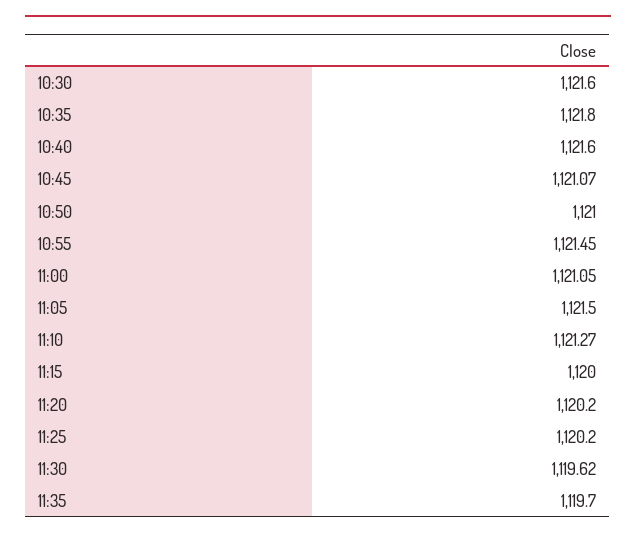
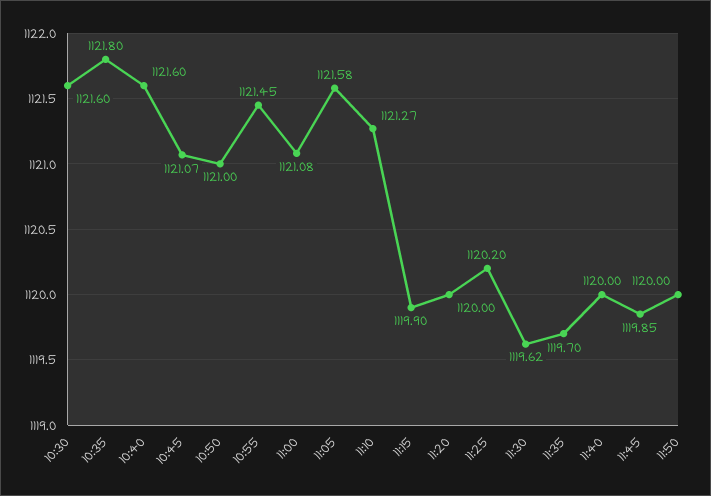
11:00: 1121.05 -> 1121.08
11:05: 1121.5 -> 1121.58
11:15: 1120 -> 1119.9
11:20: 1120.2 -> 1120
11:40: none -> 1120
11:45: none -> 1119.85
11:50: none -> 1120

